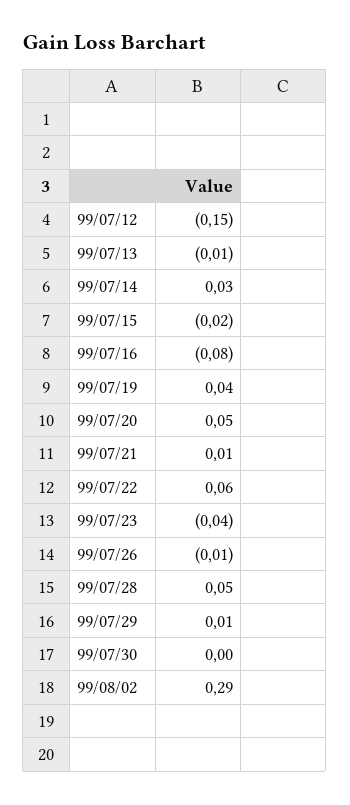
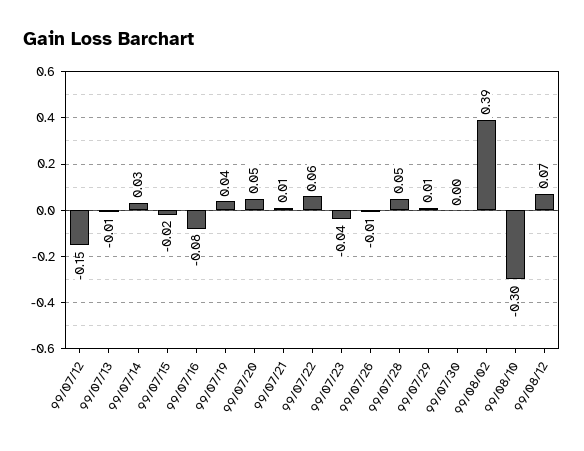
99/08/02: 0.29 -> 0.39
99/08/10: none -> -0.3
99/08/12: none -> 0.07

